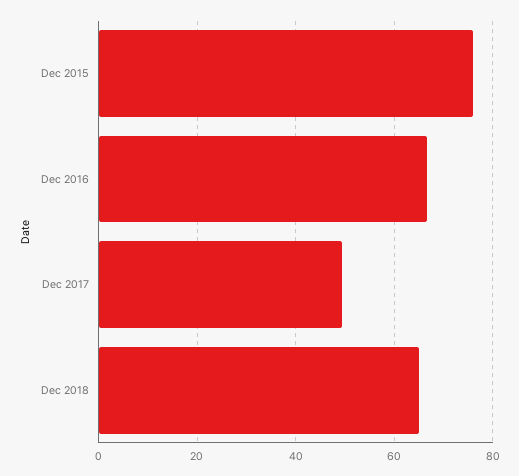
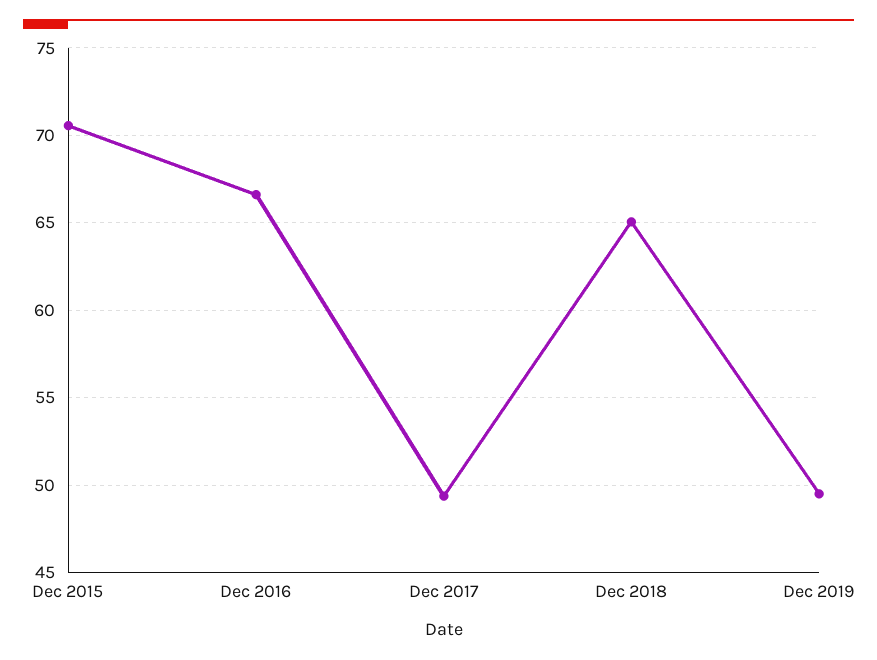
Dec 2015: 76 -> 70.5
Dec 2019: none -> 49.5

